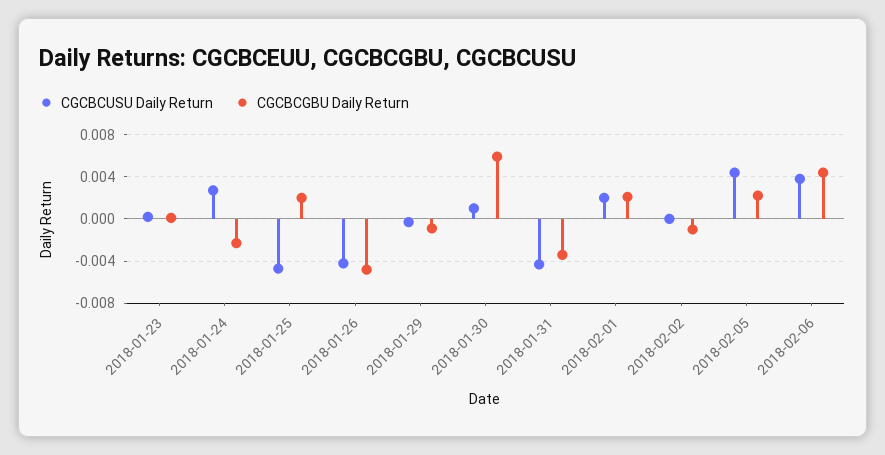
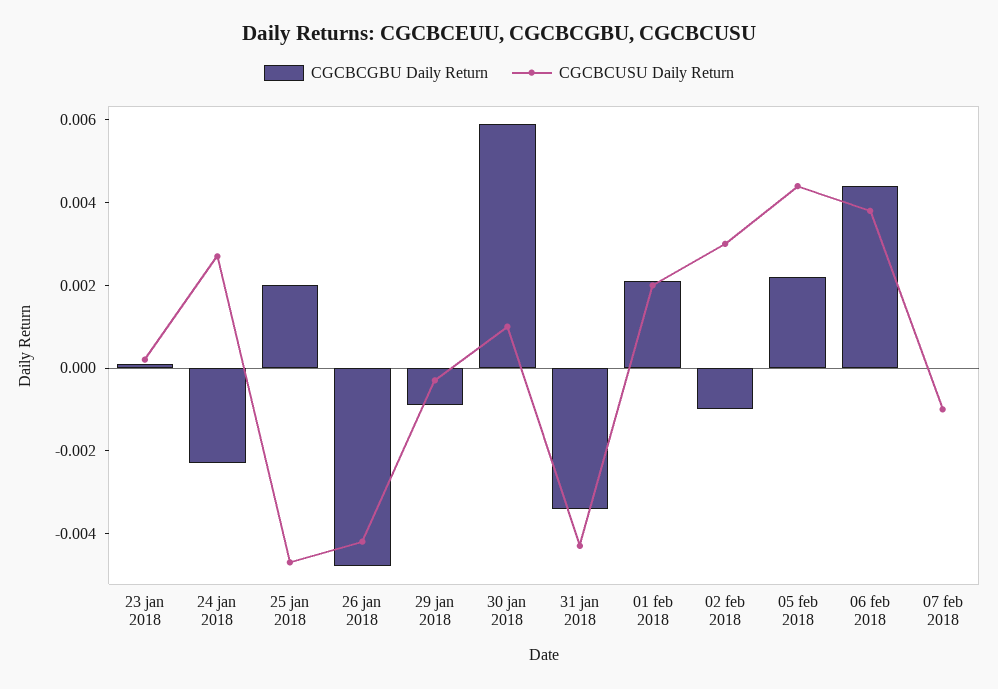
CGCBCUSU Daily Return, 2018-02-02: 0 -> 0.003
CGCBCGBU Daily Return, 07 feb 2018: none -> 0
CGCBCUSU Daily Return, 07 feb 2018: none -> -0.001

